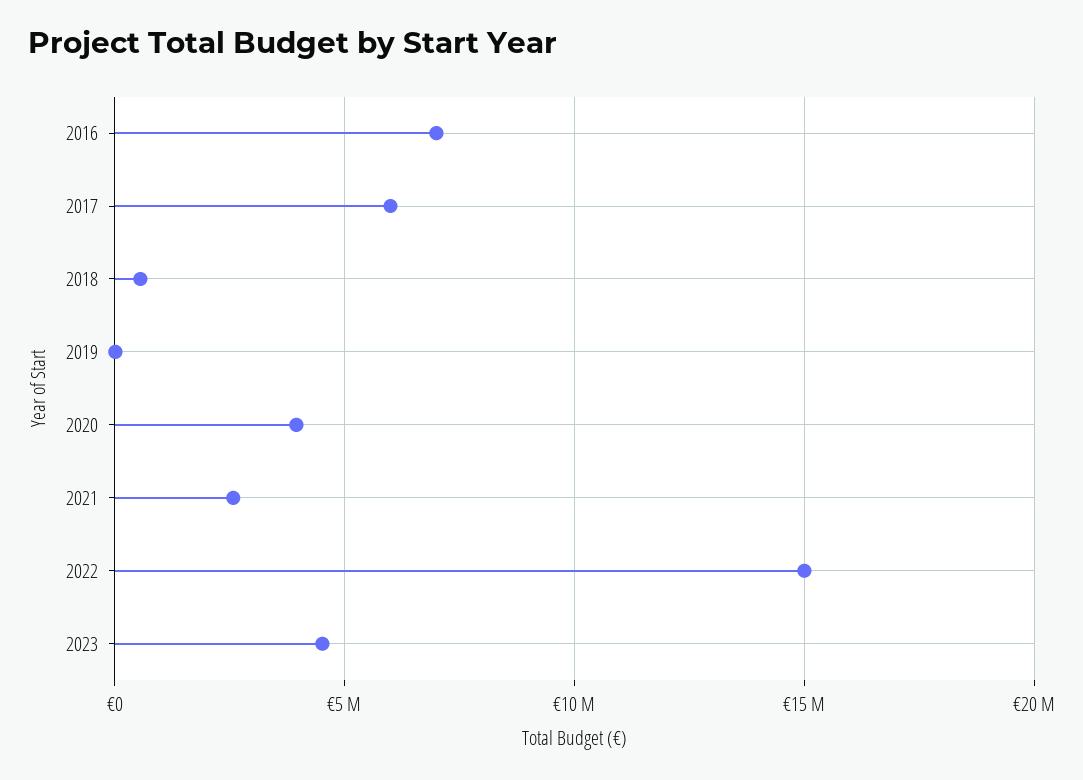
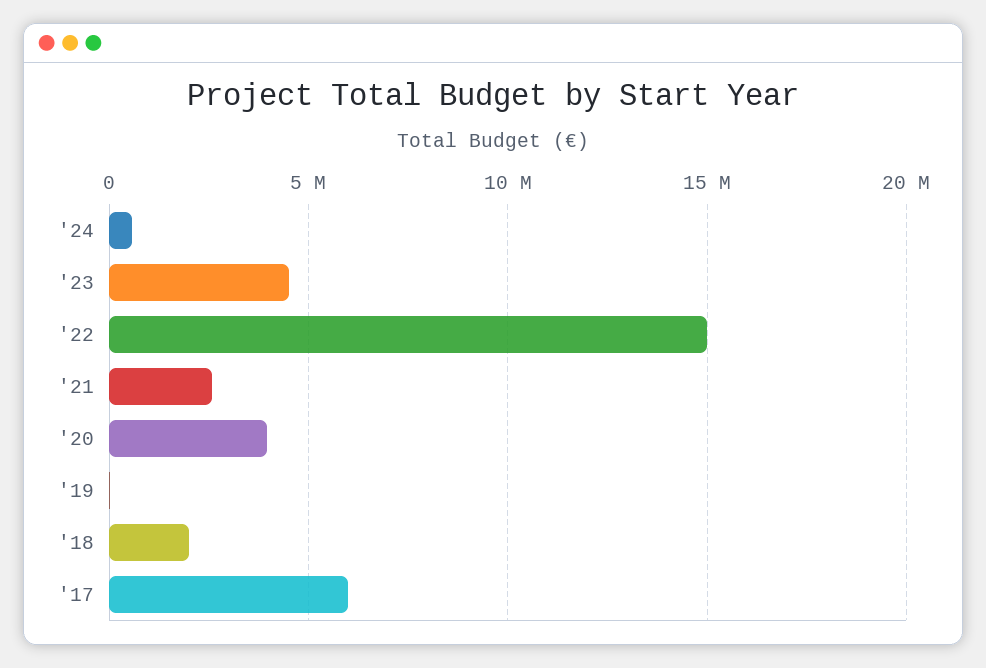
2016: 7000000 -> none
2018: 500000 -> 2000000
'24: none -> 500000

